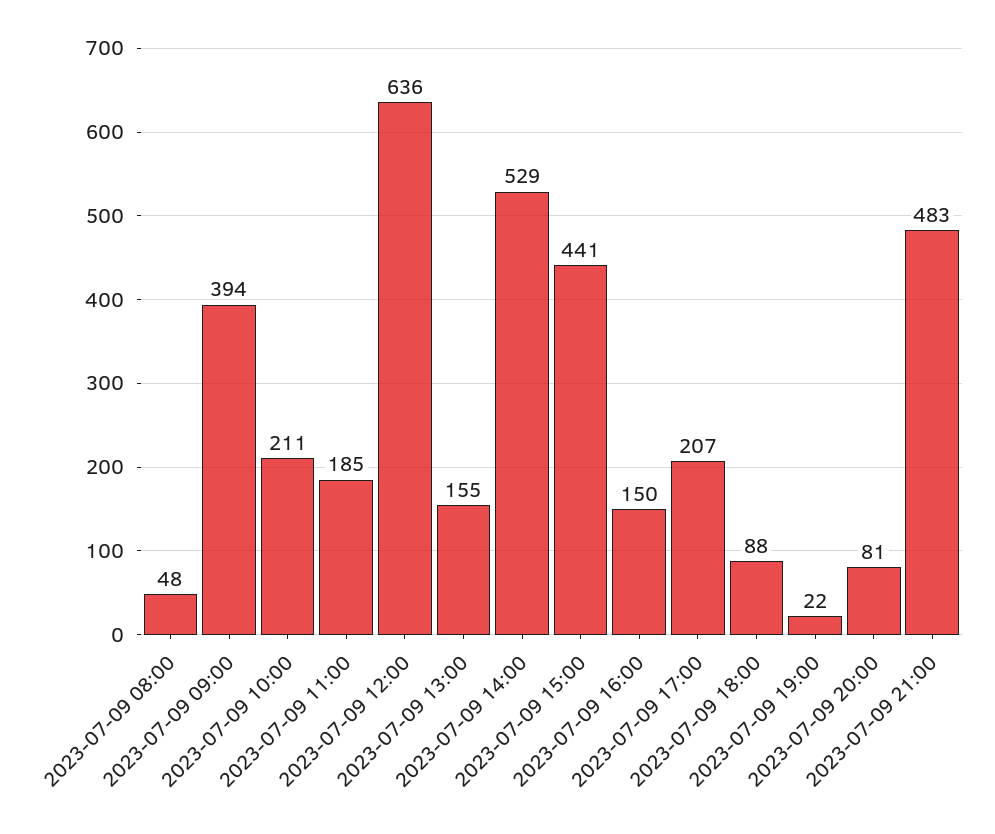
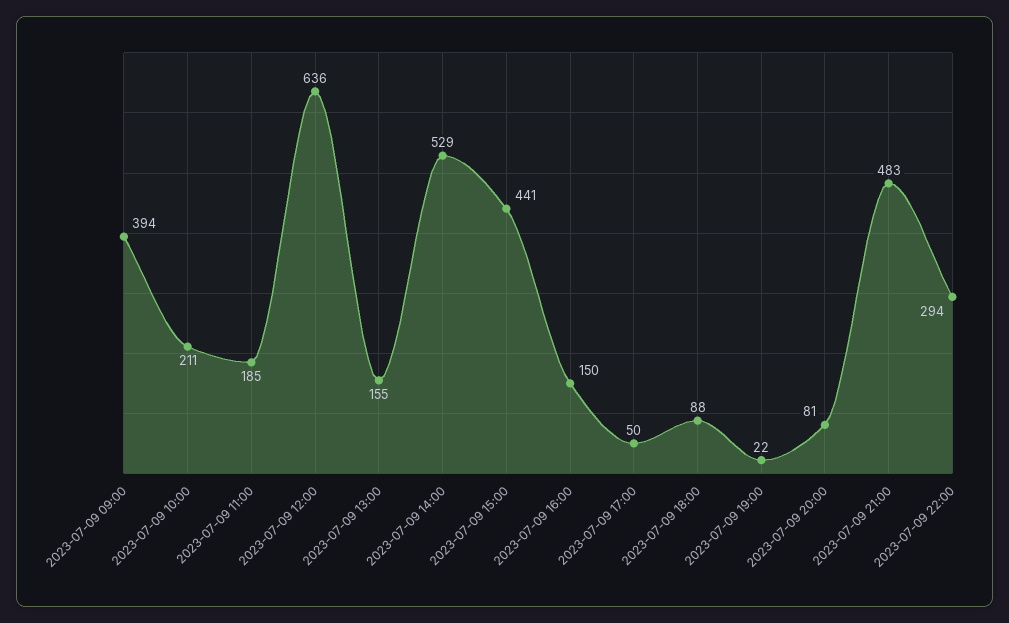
2023-07-09 08:00: 48 -> none
2023-07-09 17:00: 207 -> 50
2023-07-09 22:00: none -> 294

